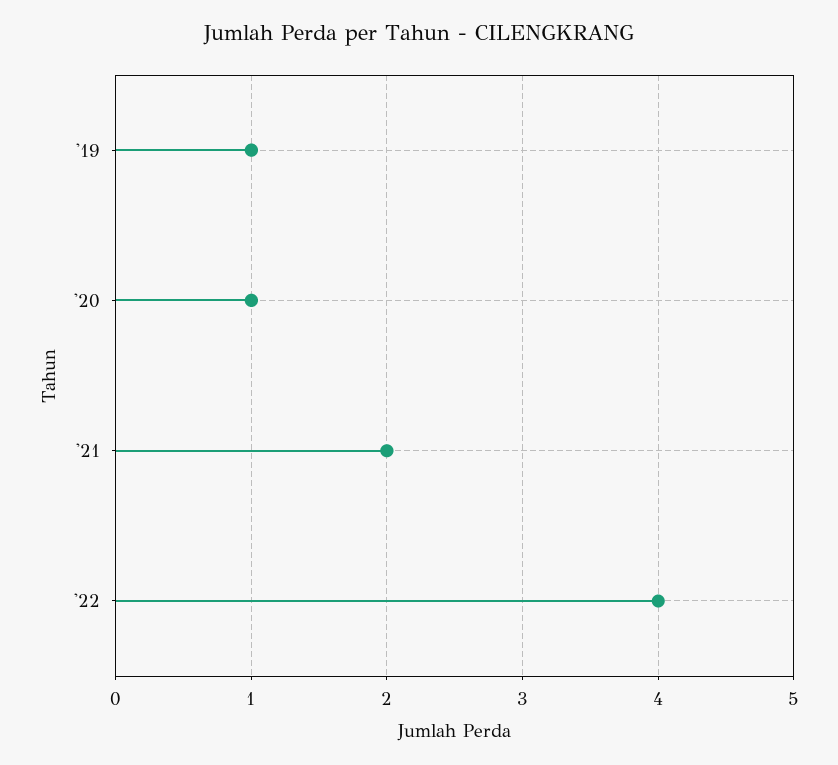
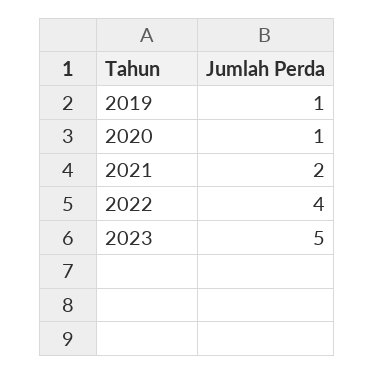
2023: none -> 5

